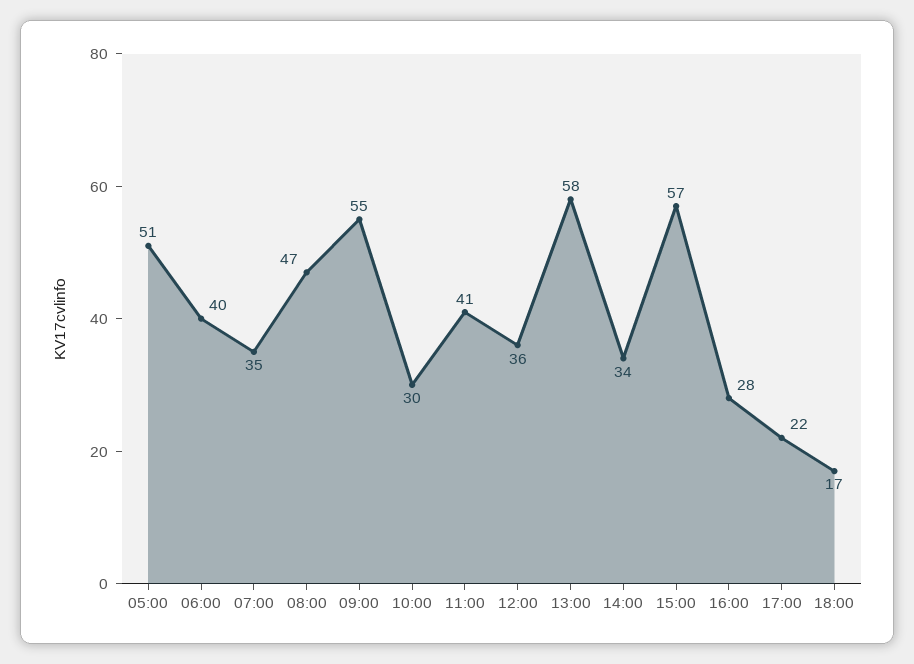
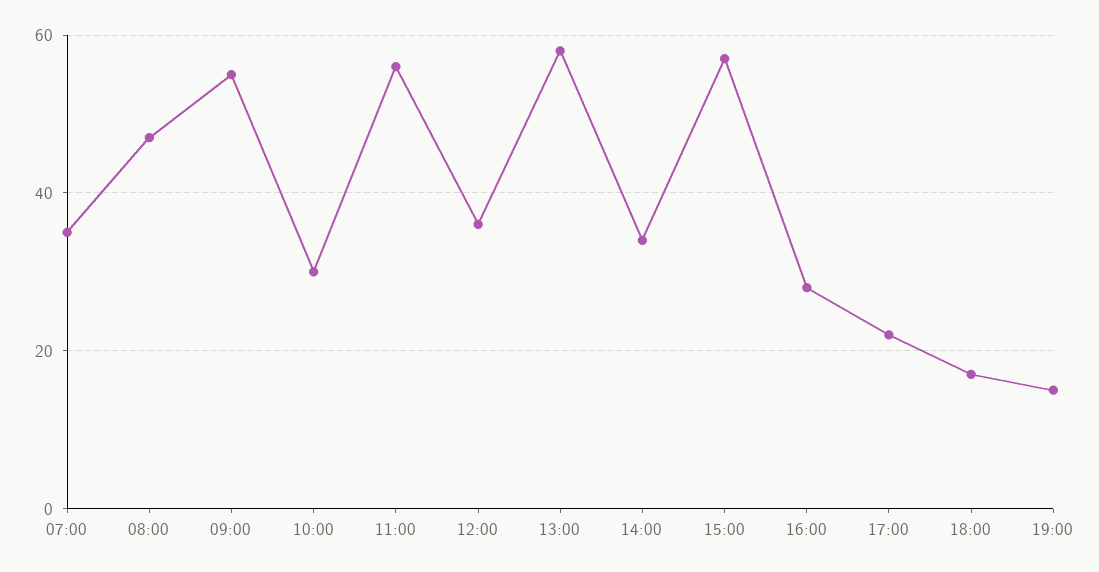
05:00: 51 -> none
06:00: 40 -> none
11:00: 41 -> 55
19:00: none -> 15

